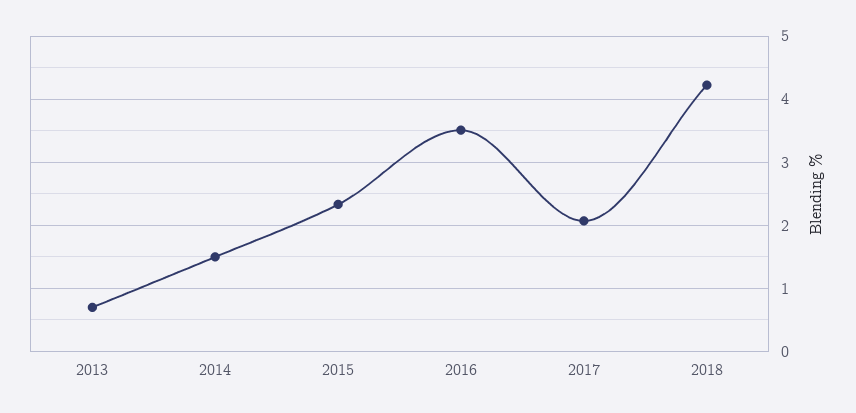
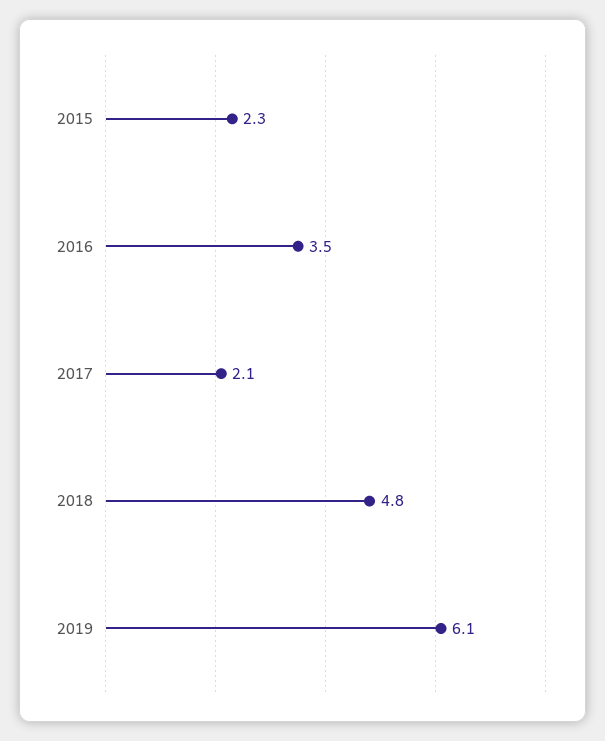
2013: 0.7 -> none
2014: 1.5 -> none
2018: 4.2 -> 4.8
2019: none -> 6.1

